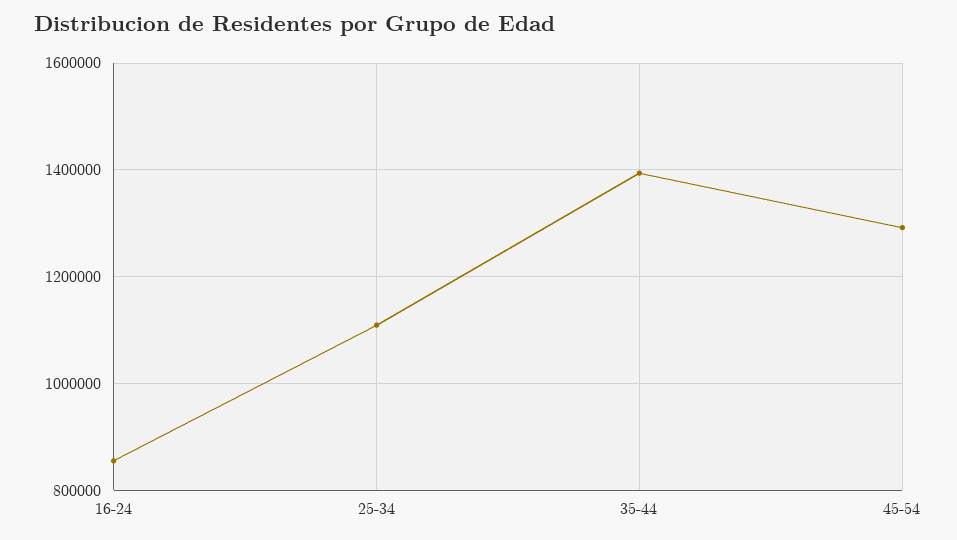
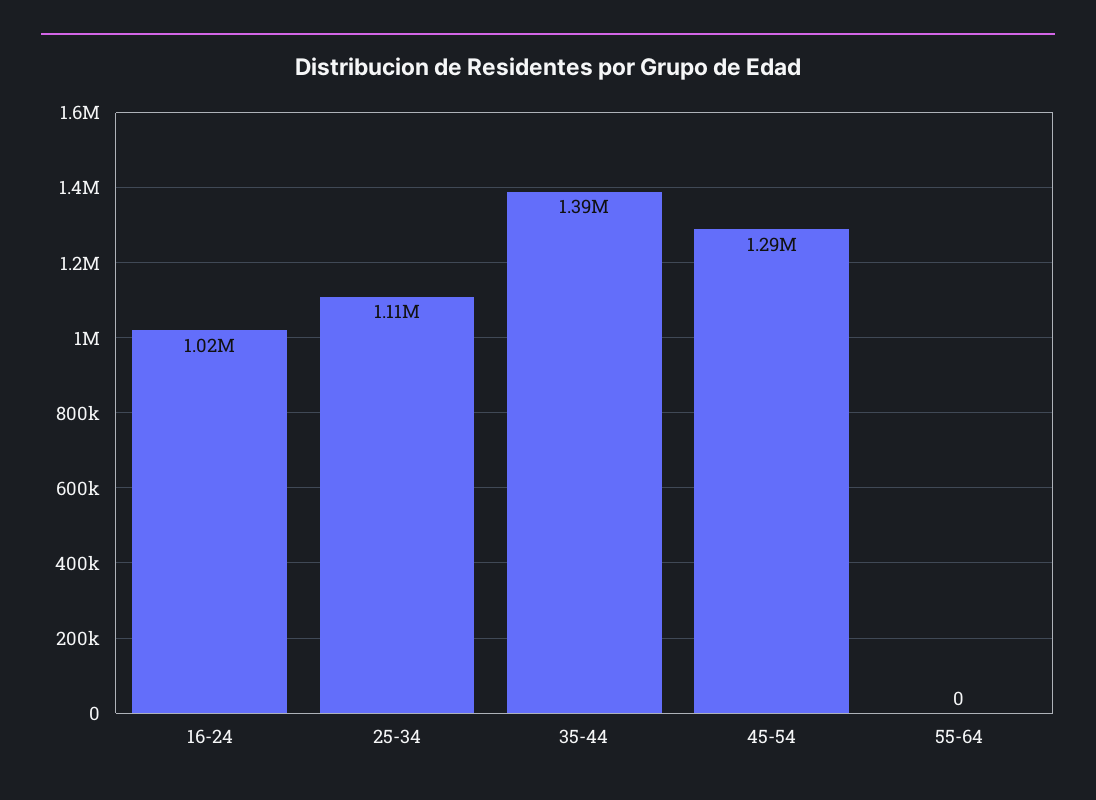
16-24: 860000 -> 1020000
55-64: none -> 0

